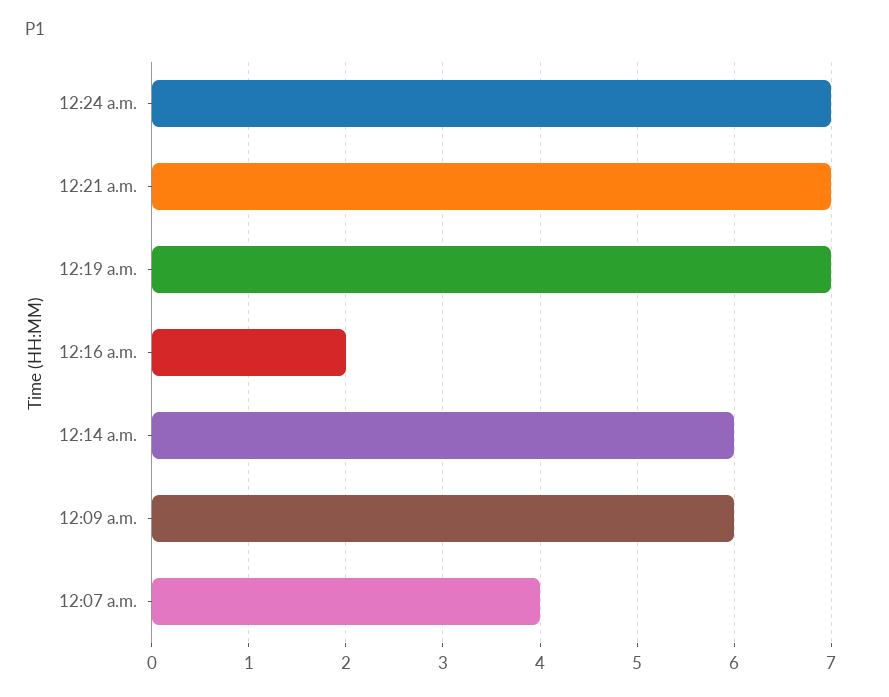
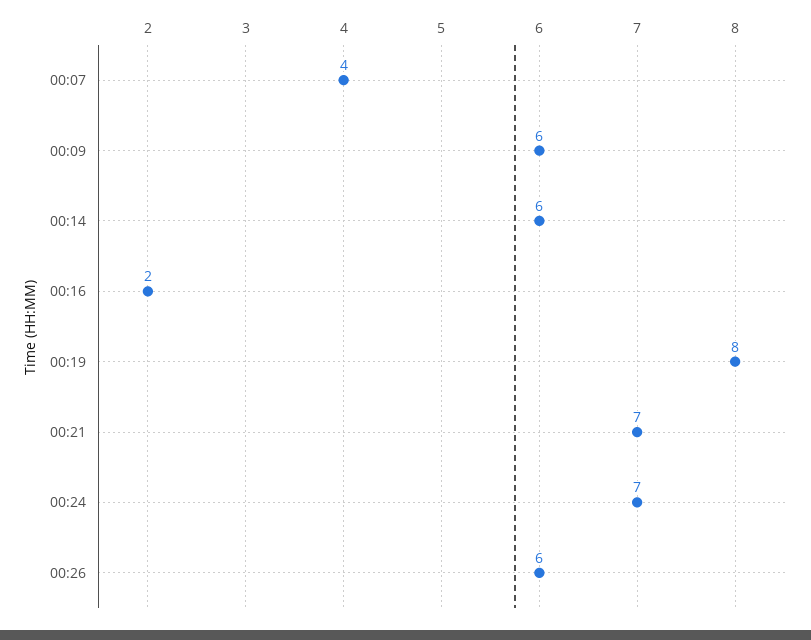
12:19 a.m.: 7 -> 8
00:26: none -> 6

